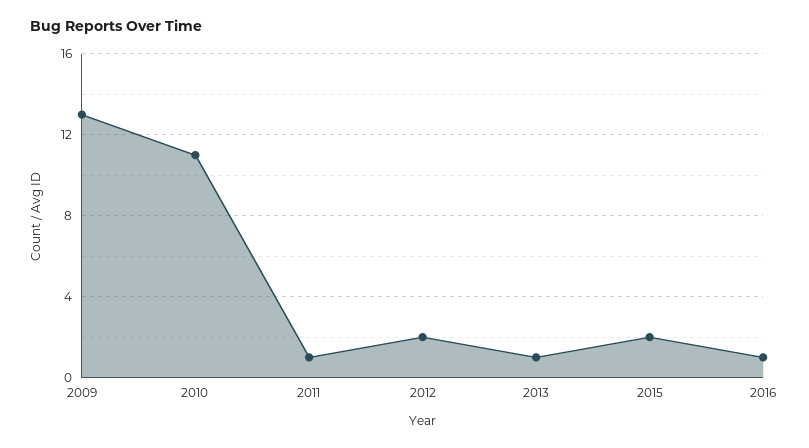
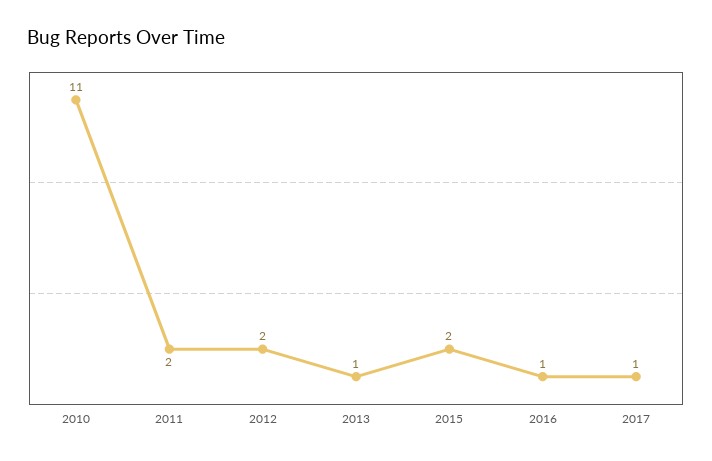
2009: 13 -> none
2011: 1 -> 2
2017: none -> 1

